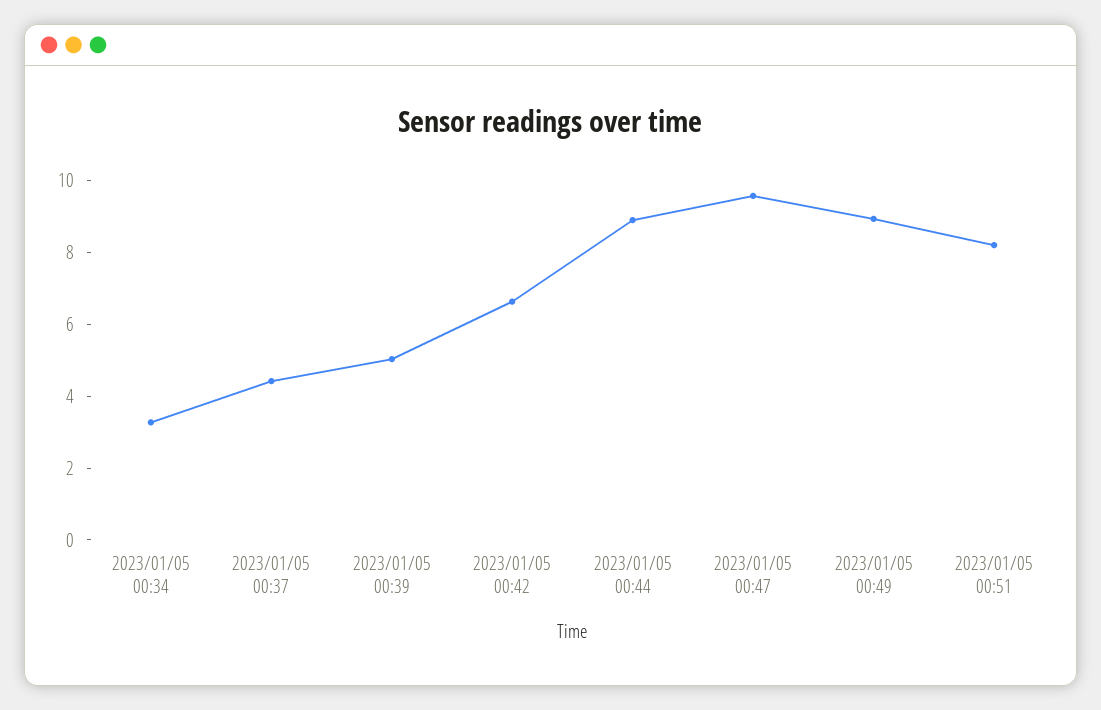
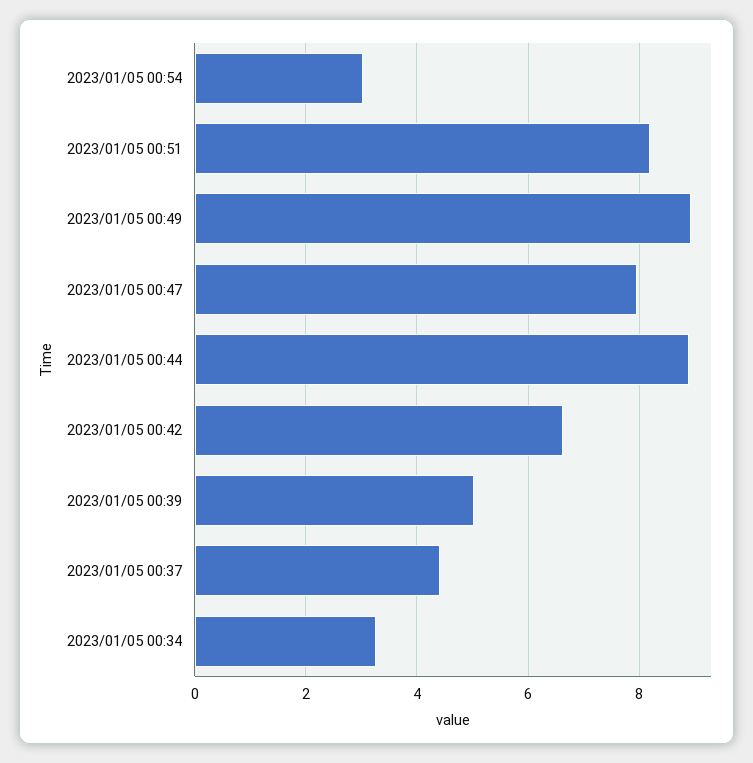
2023/01/05 00:47: 9.5 -> 8
2023/01/05 00:54: none -> 3

